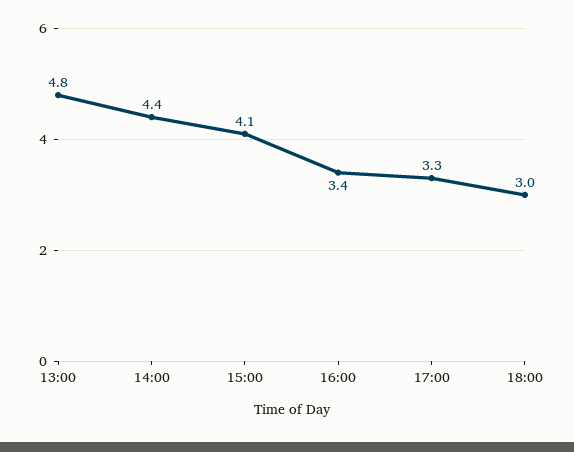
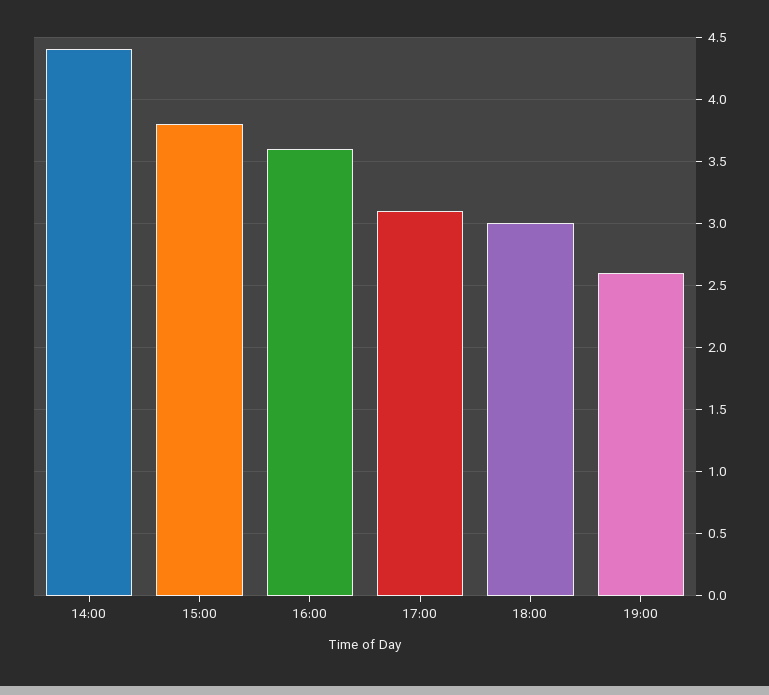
13:00: 4.8 -> none
15:00: 4.1 -> 3.8
16:00: 3.4 -> 3.6
17:00: 3.3 -> 3.1
19:00: none -> 2.6

